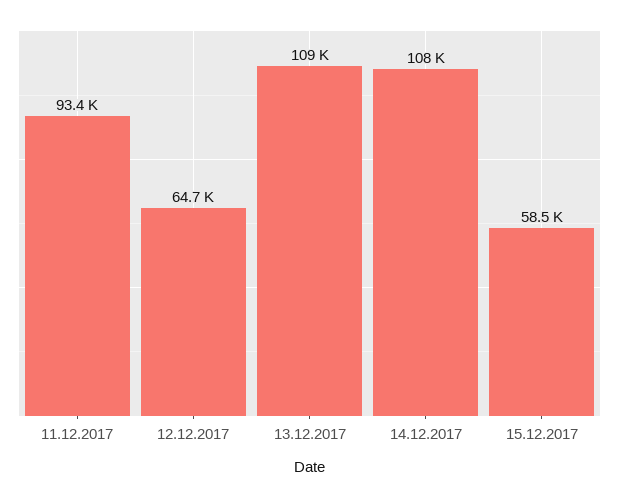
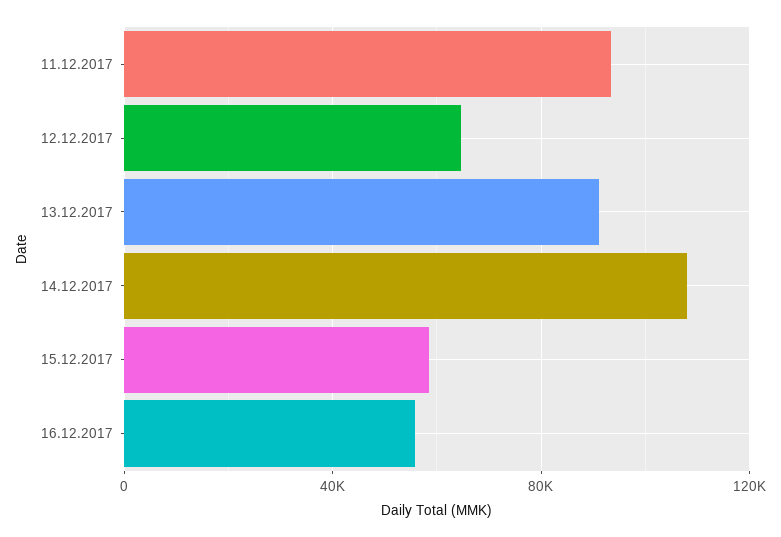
13.12.2017: 109000 -> 90000
16.12.2017: none -> 55000

